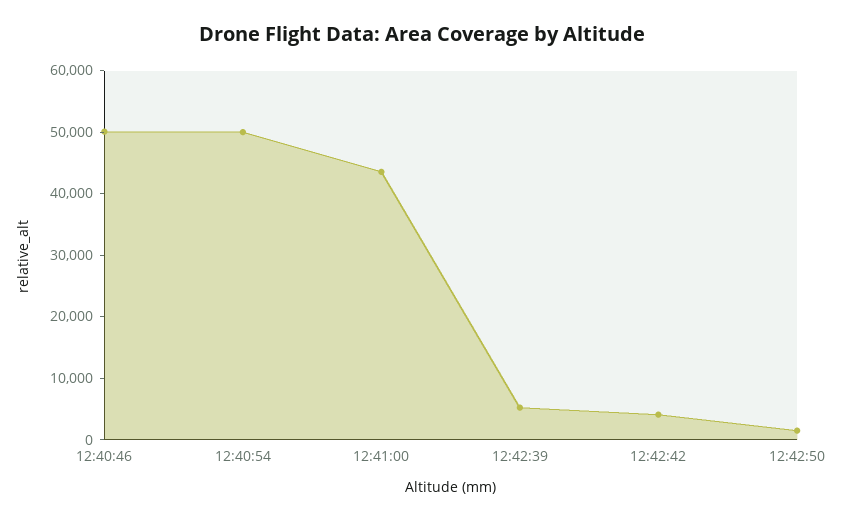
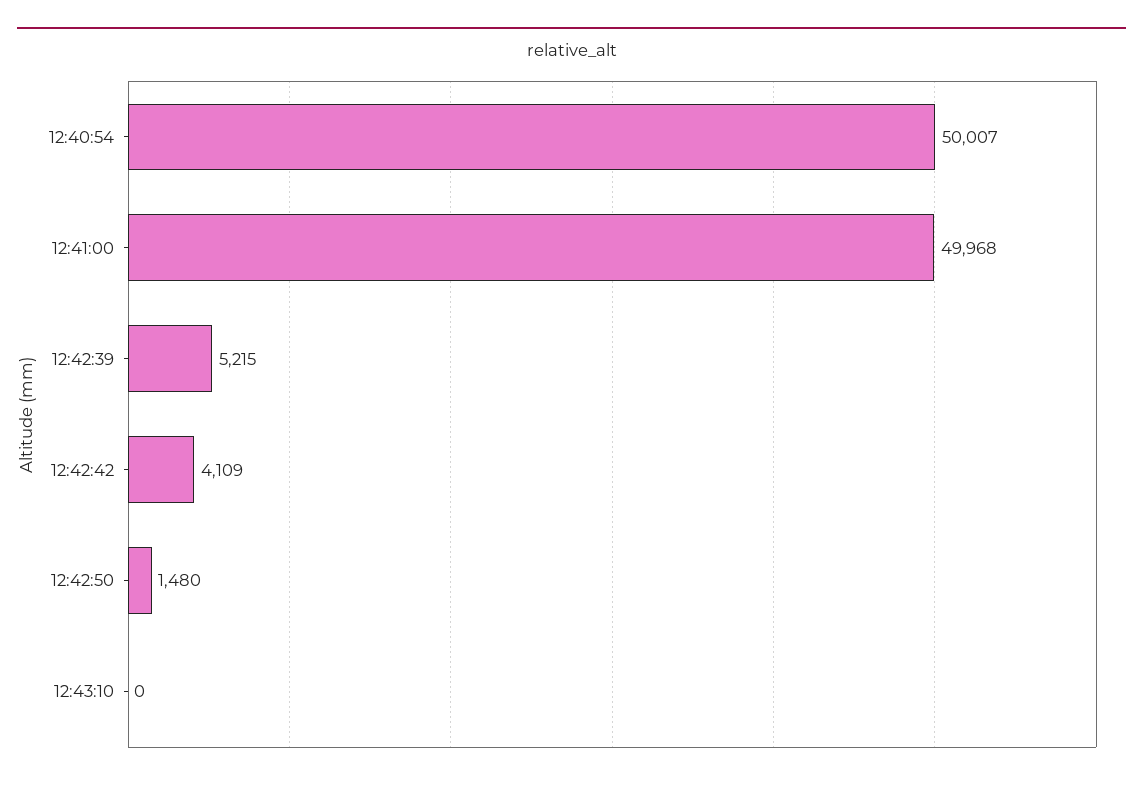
12:40:46: 50000 -> none
12:41:00: 44000 -> 49968
12:43:10: none -> 0

